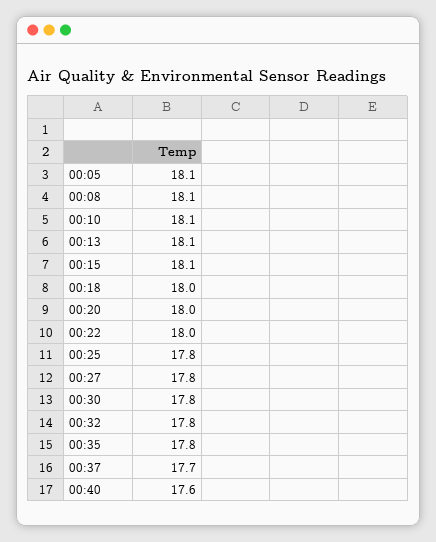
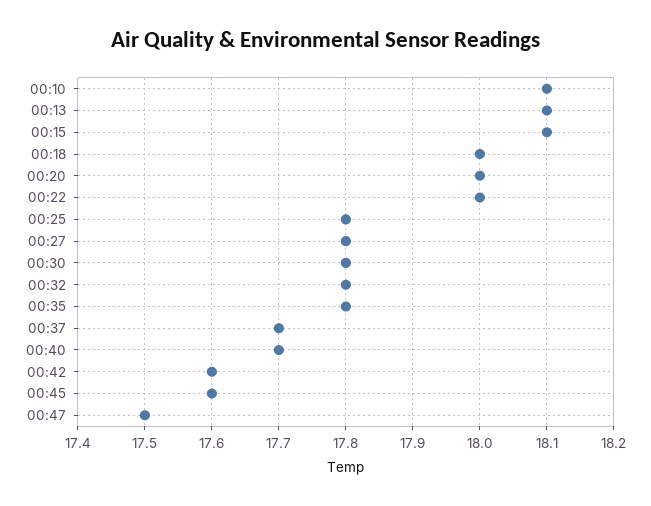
00:05: 18.1 -> none
00:08: 18.1 -> none
00:40: 17.6 -> 17.7
00:42: none -> 17.6
00:45: none -> 17.6
00:47: none -> 17.5

